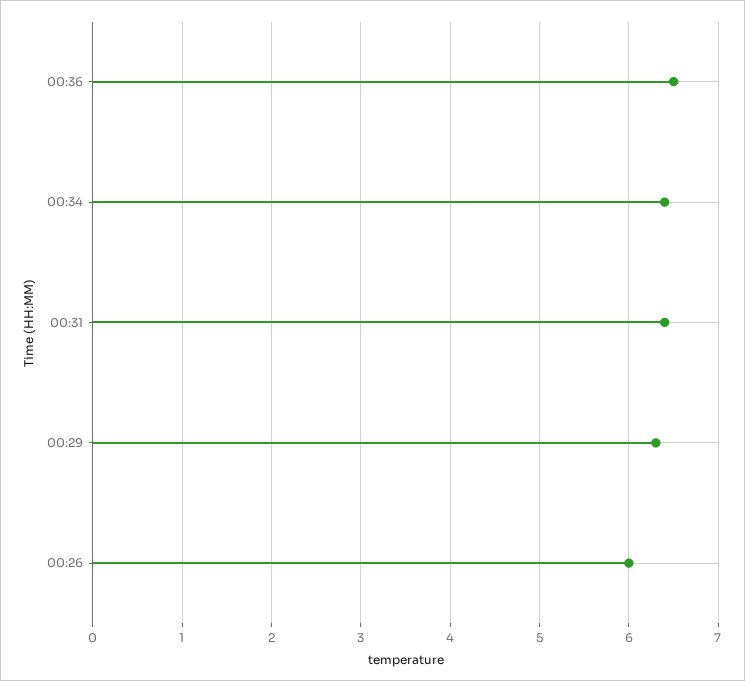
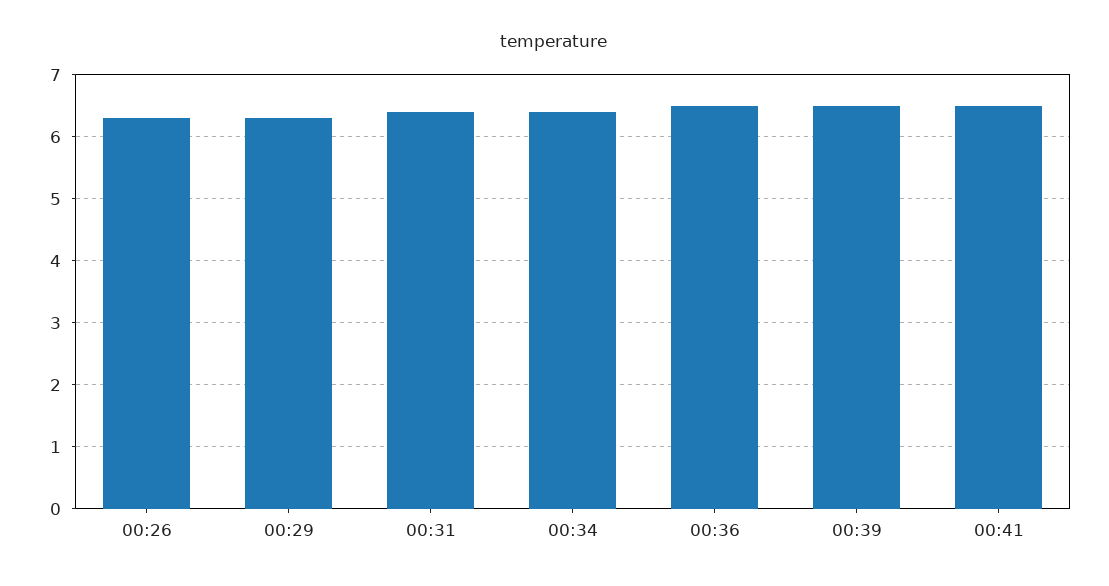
00:26: 6 -> 6.3
00:39: none -> 6.5
00:41: none -> 6.5

